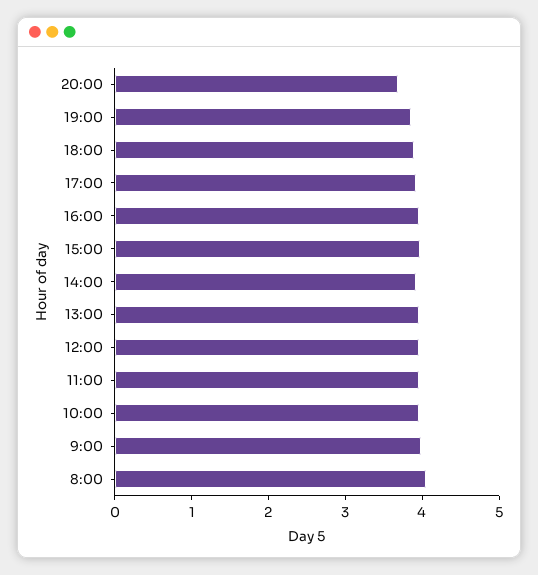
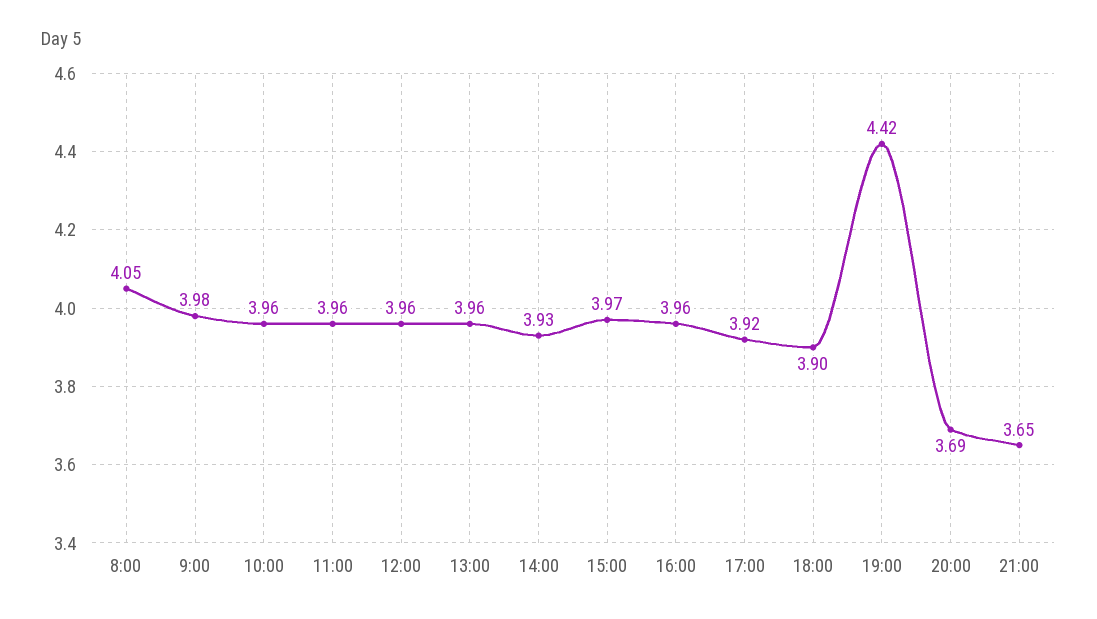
19:00: 3.8 -> 4.42
21:00: none -> 3.65

